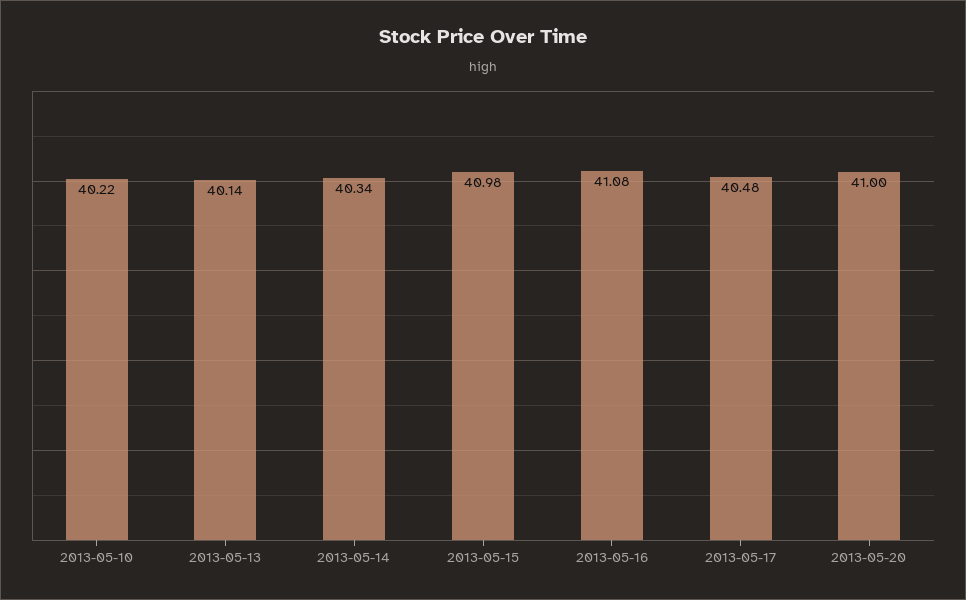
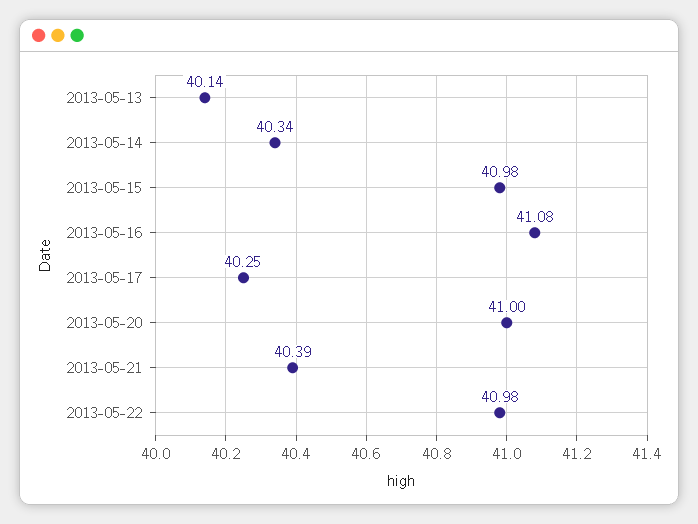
2013-05-10: 40.22 -> none
2013-05-17: 40.48 -> 40.25
2013-05-21: none -> 40.39
2013-05-22: none -> 40.98

